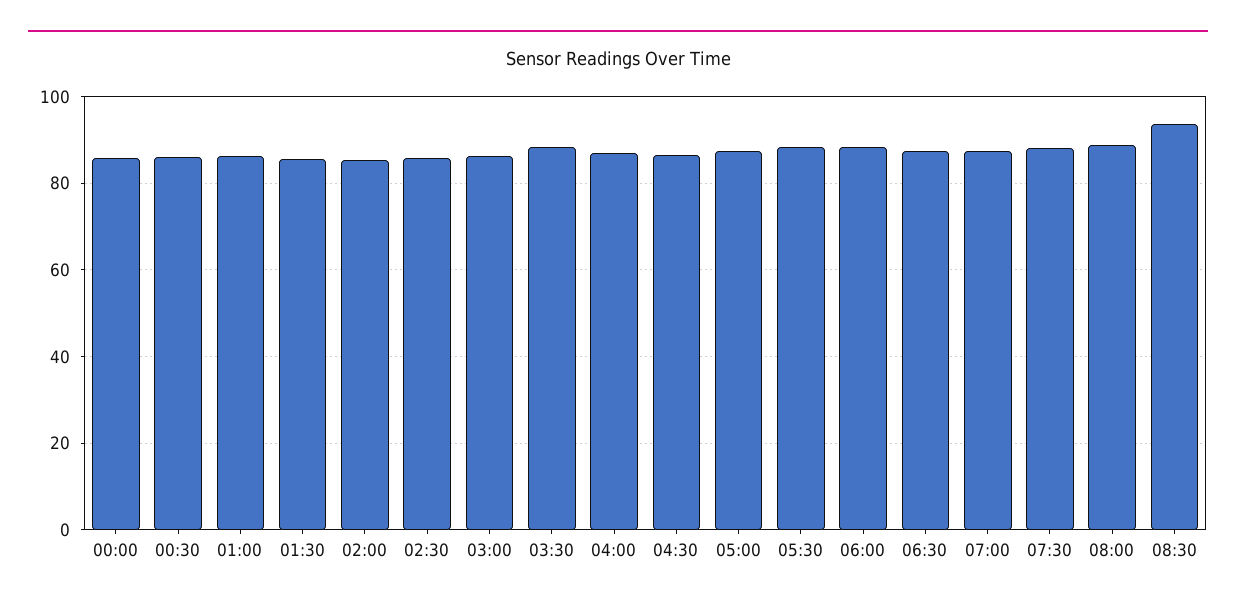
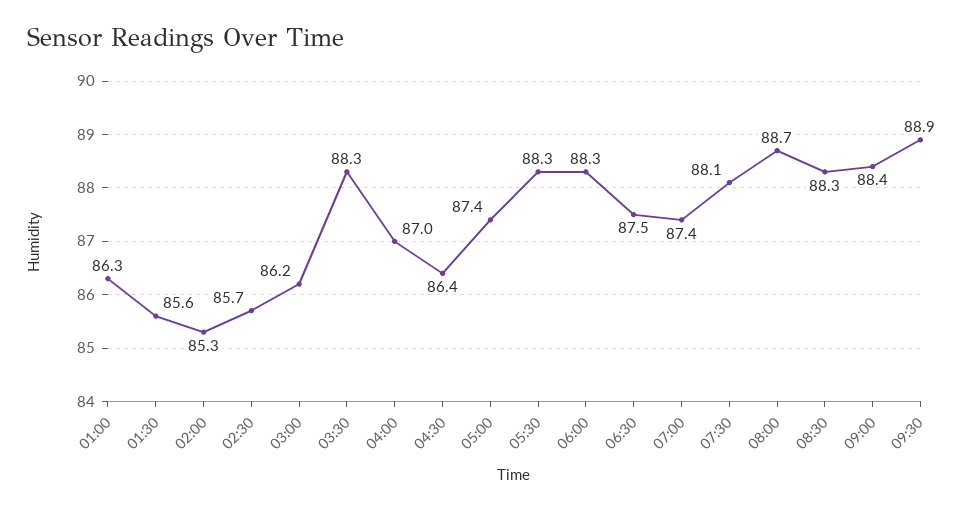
00:00: 86 -> none
00:30: 86 -> none
08:30: 94 -> 88.3
09:00: none -> 88.4
09:30: none -> 88.9

